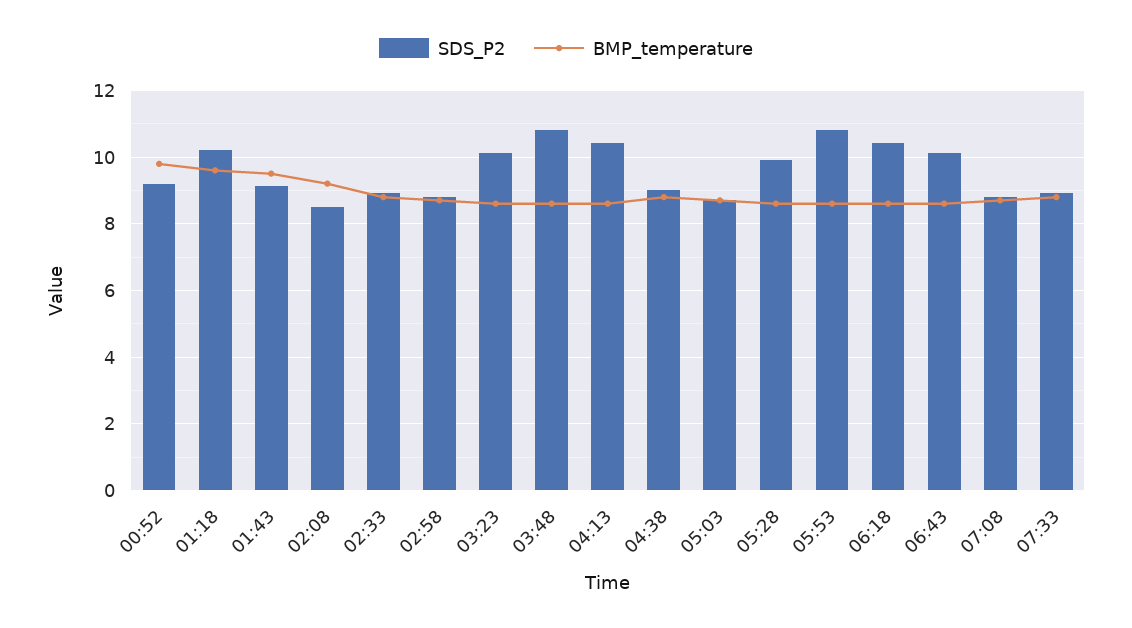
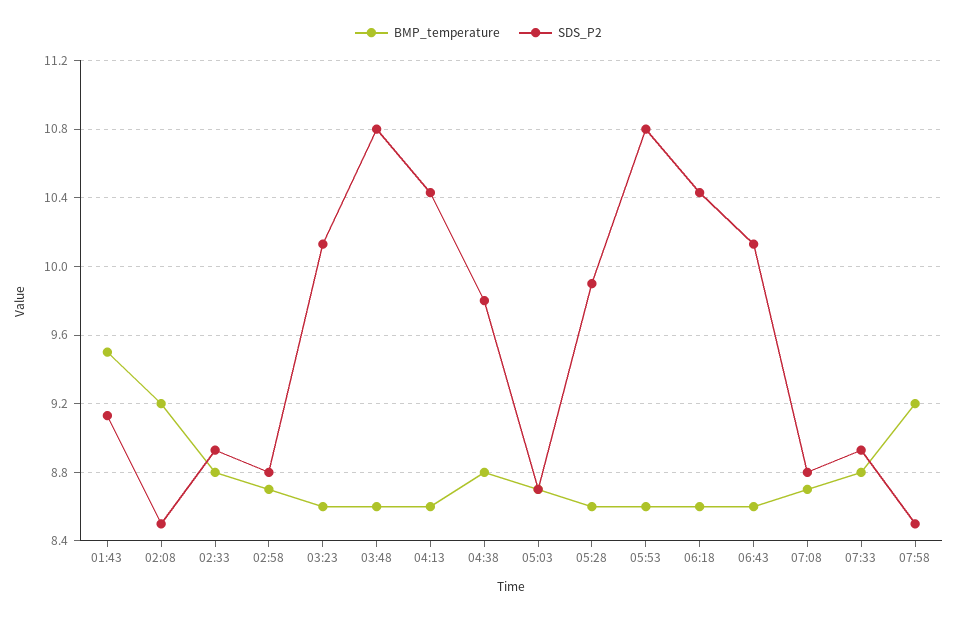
SDS_P2, 00:52: 9.2 -> none
BMP_temperature, 00:52: 9.8 -> none
SDS_P2, 01:18: 10.2 -> none
BMP_temperature, 01:18: 9.6 -> none
SDS_P2, 04:38: 9 -> 9.8
BMP_temperature, 07:58: none -> 9.2
SDS_P2, 07:58: none -> 8.5

